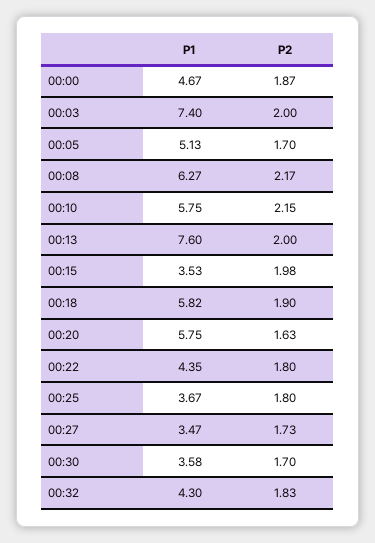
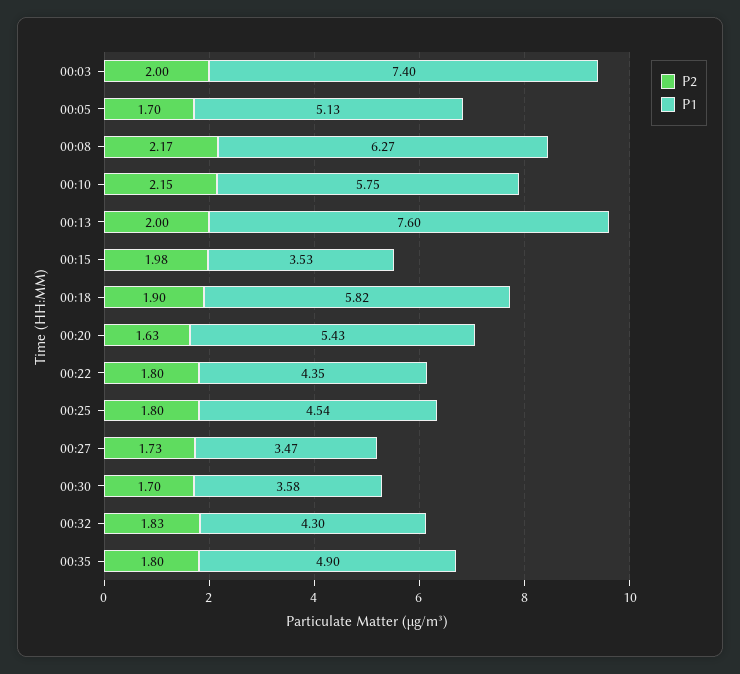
P1, 00:00: 4.67 -> none
P2, 00:00: 1.87 -> none
P1, 00:20: 5.75 -> 5.43
P1, 00:25: 3.67 -> 4.54
P2, 00:35: none -> 1.8
P1, 00:35: none -> 4.9

